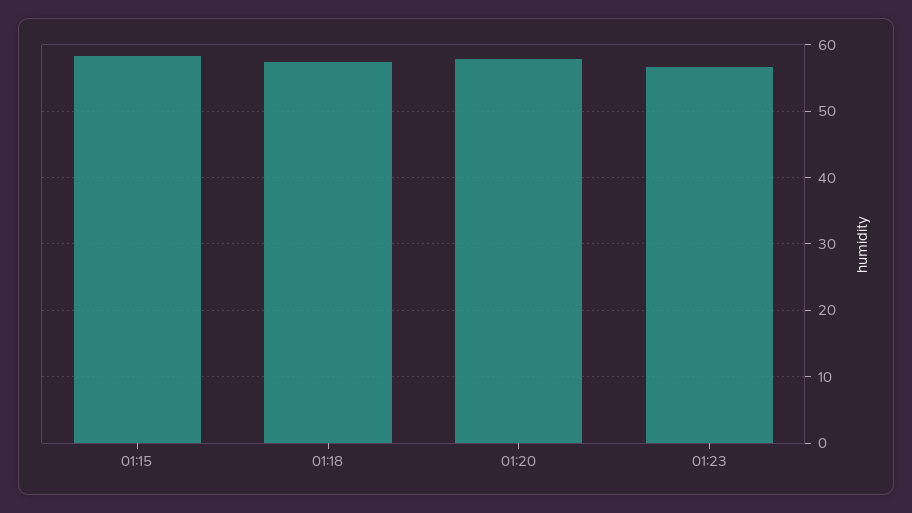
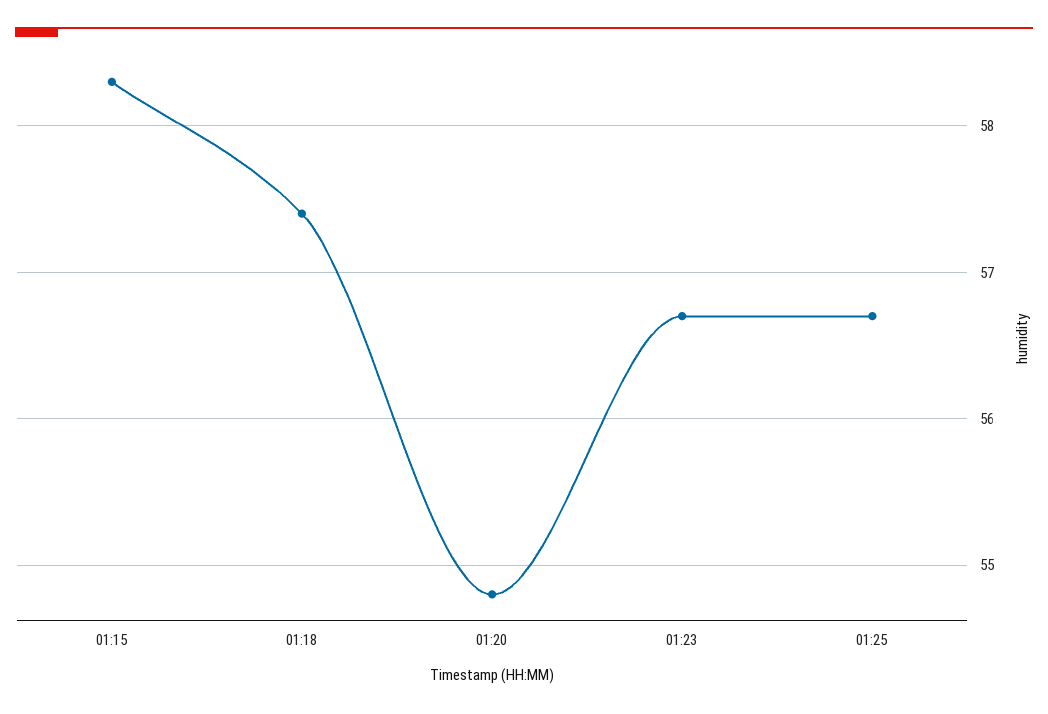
01:20: 58 -> 54.8
01:25: none -> 56.7

